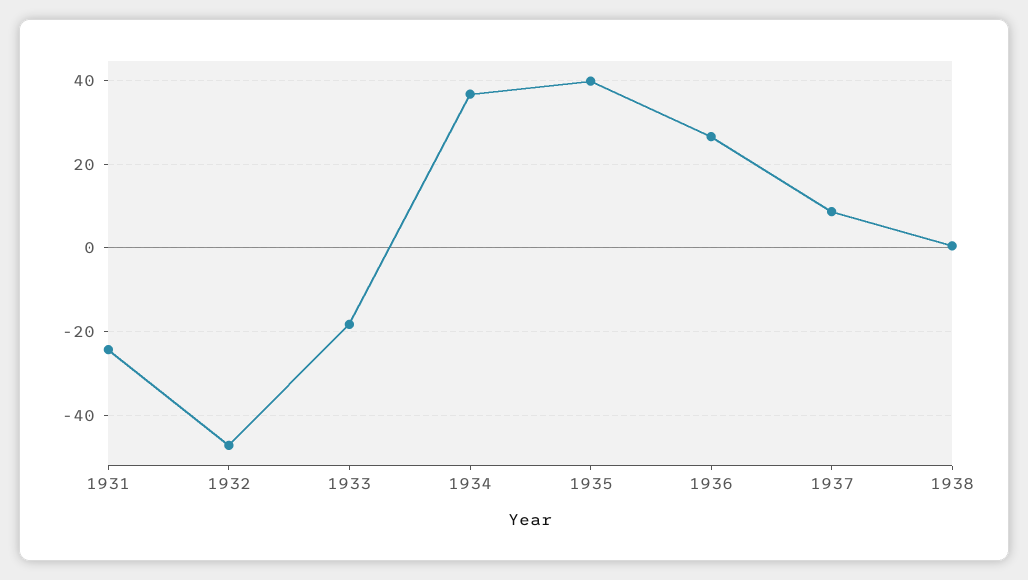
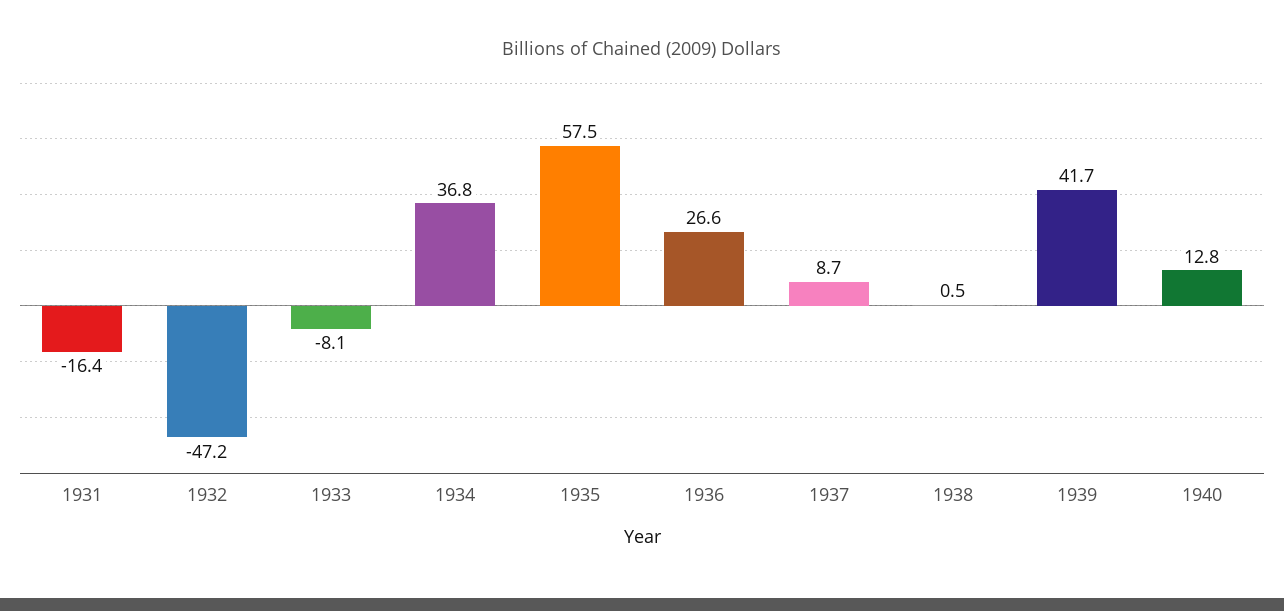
1931: -24 -> -16.4
1933: -18 -> -8.1
1935: 40 -> 57.5
1939: none -> 41.7
1940: none -> 12.8

